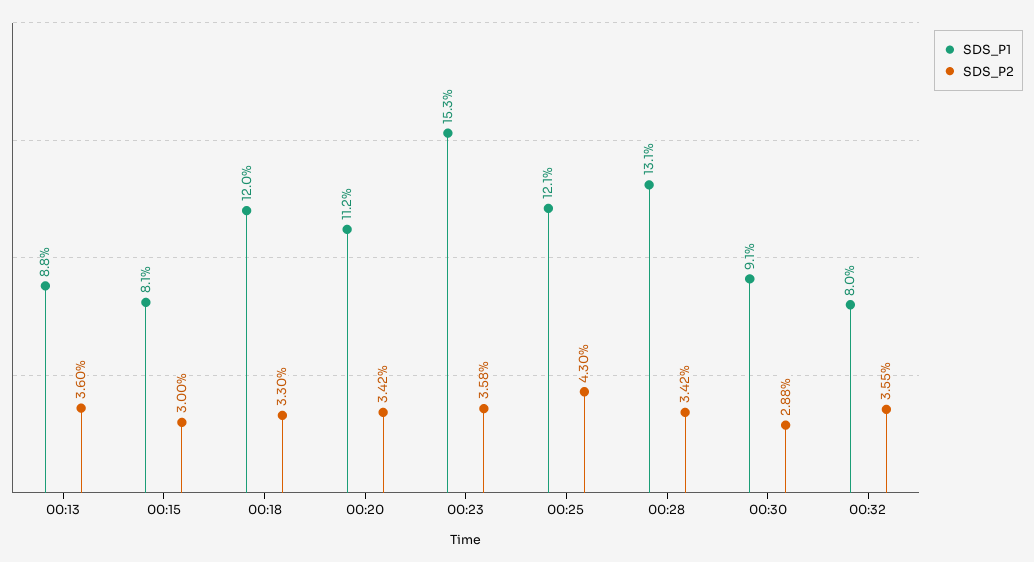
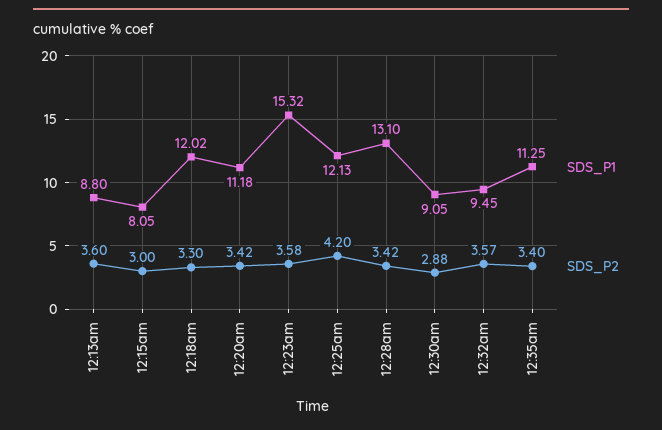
SDS_P2, 00:25: 4.3 -> 4.2
SDS_P1, 00:32: 8 -> 9.45
SDS_P2, 00:32: 3.55 -> 3.57
SDS_P1, 12:35am: none -> 11.25
SDS_P2, 12:35am: none -> 3.4

